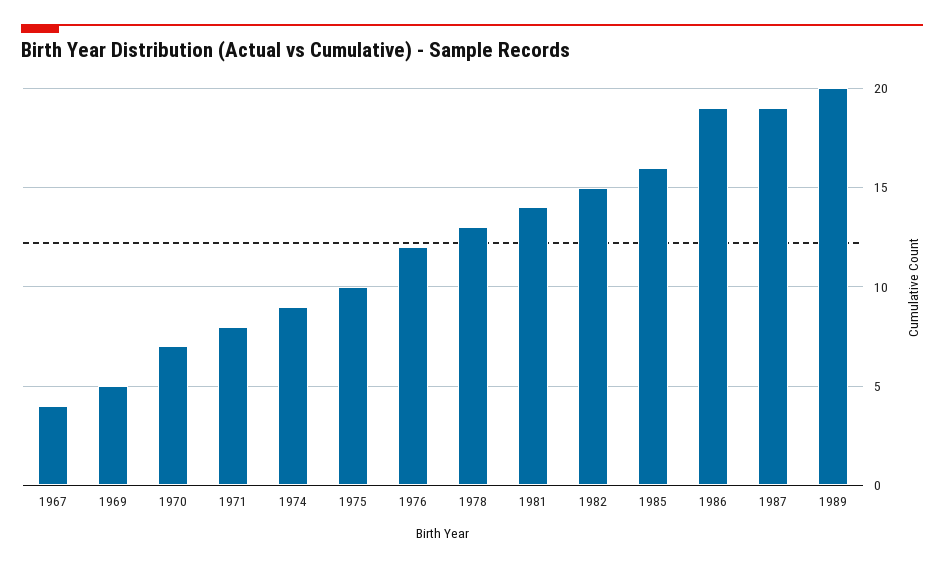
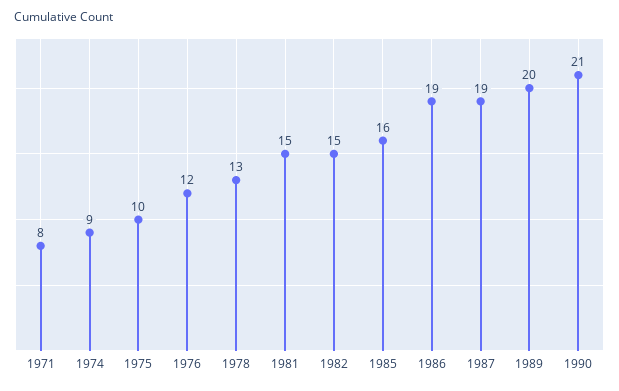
1967: 4 -> none
1969: 5 -> none
1970: 7 -> none
1981: 14 -> 15
1990: none -> 21

